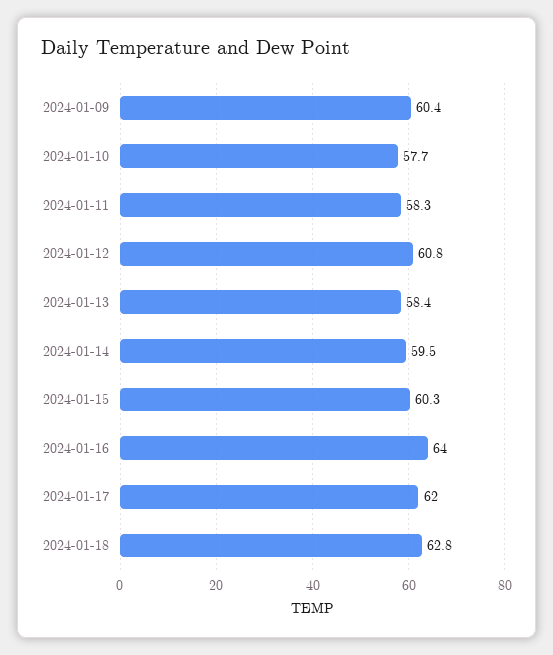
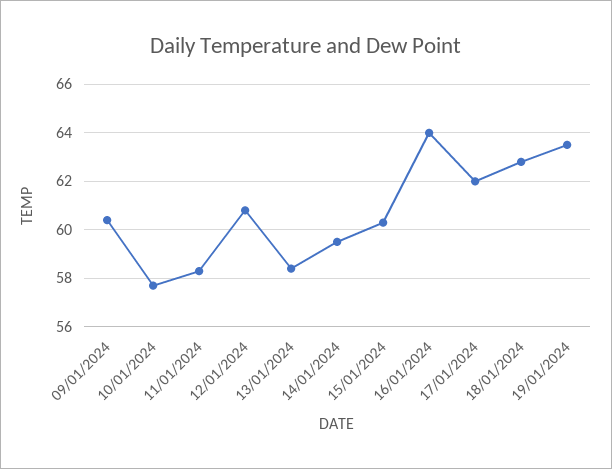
19/01/2024: none -> 63.5

